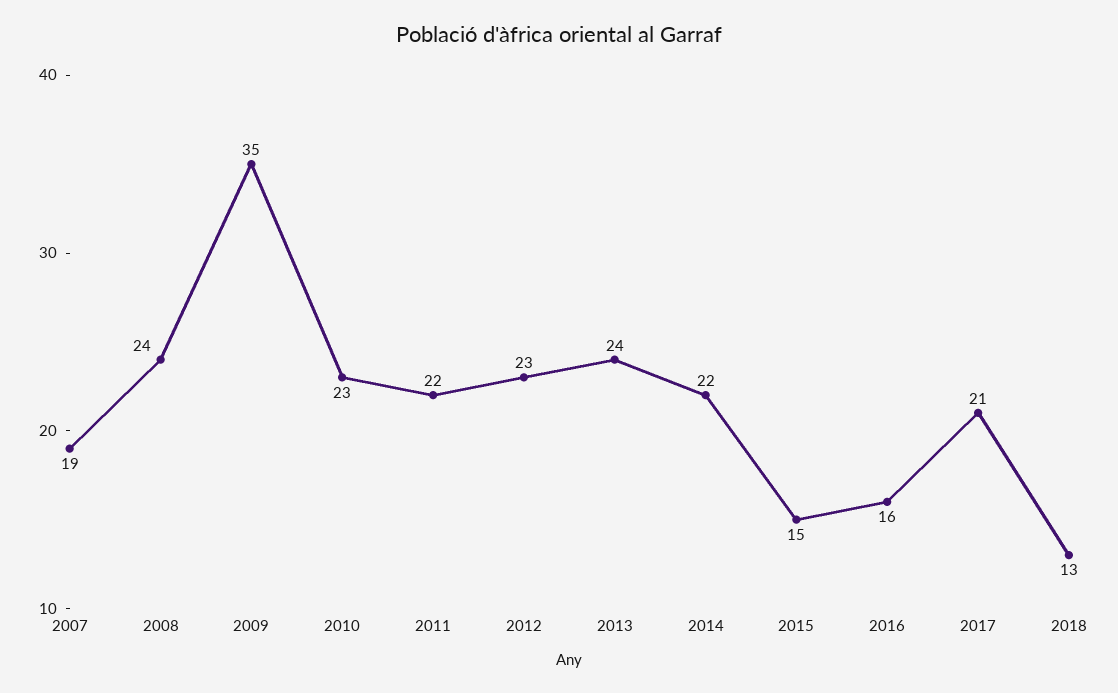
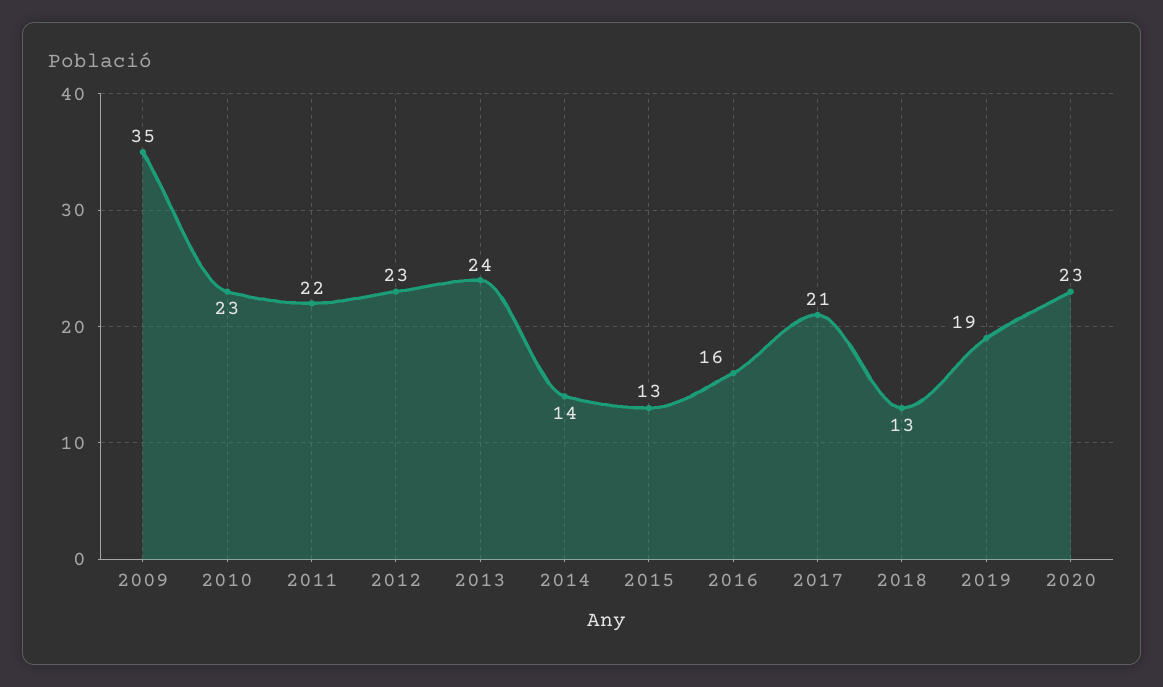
2007: 19 -> none
2008: 24 -> none
2014: 22 -> 14
2015: 15 -> 13
2019: none -> 19
2020: none -> 23

